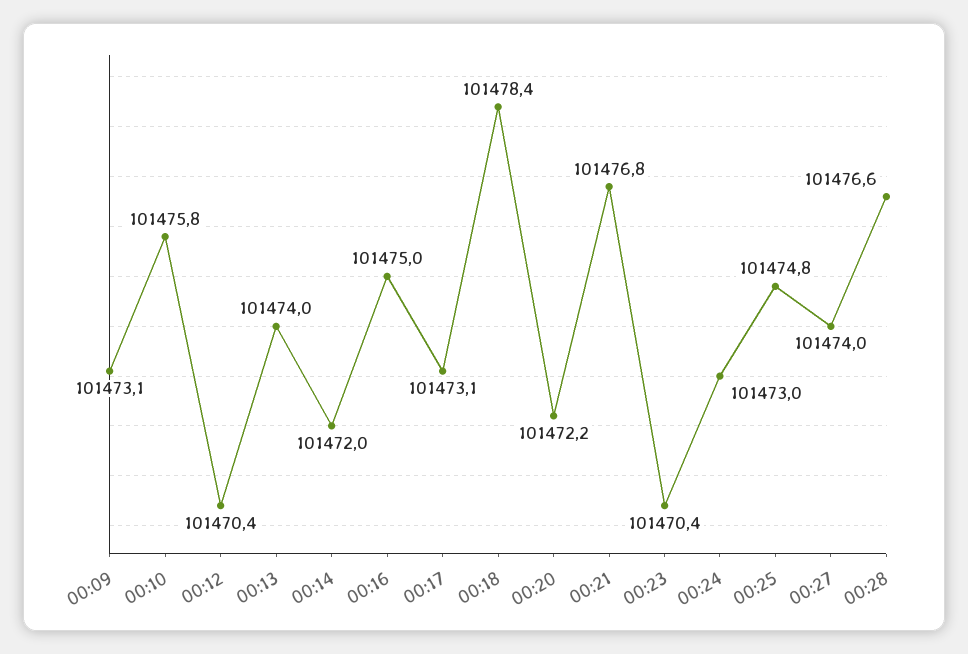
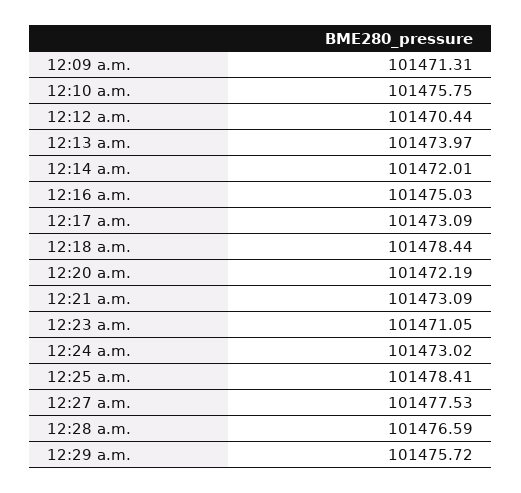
00:09: 101473.1 -> 101471.31
00:21: 101476.8 -> 101473.09
00:23: 101470.4 -> 101471.05
00:25: 101474.8 -> 101478.41
00:27: 101474 -> 101477.53
12:29 a.m.: none -> 101475.72

